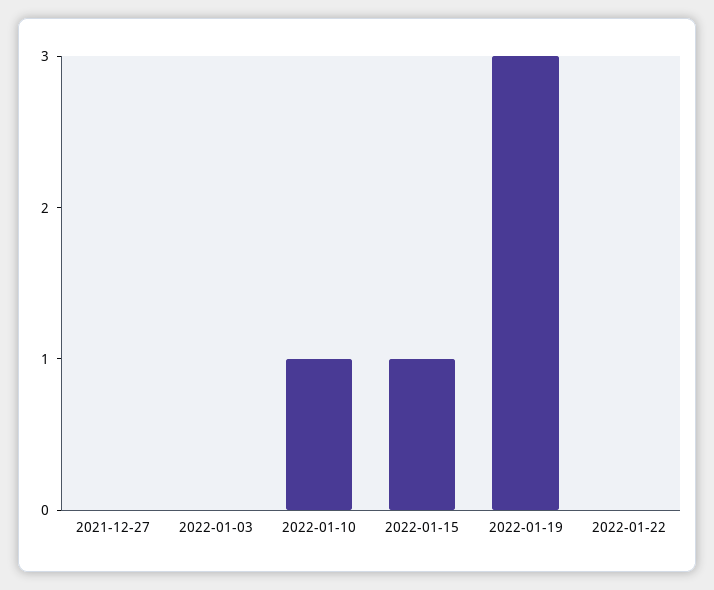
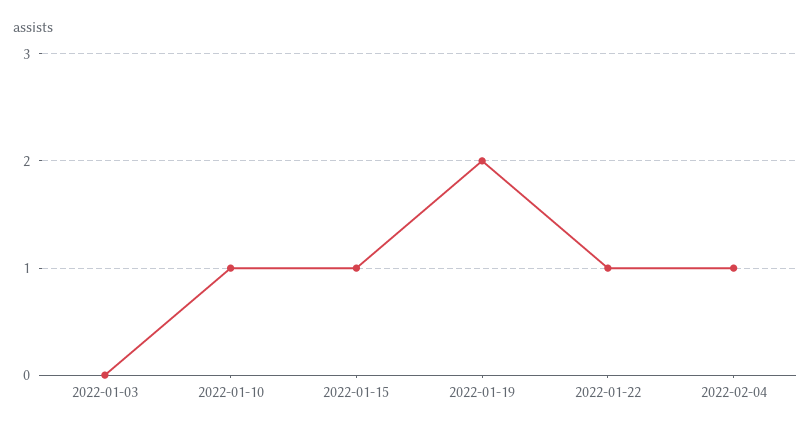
2021-12-27: 0 -> none
2022-01-19: 3 -> 2
2022-01-22: 0 -> 1
2022-02-04: none -> 1

